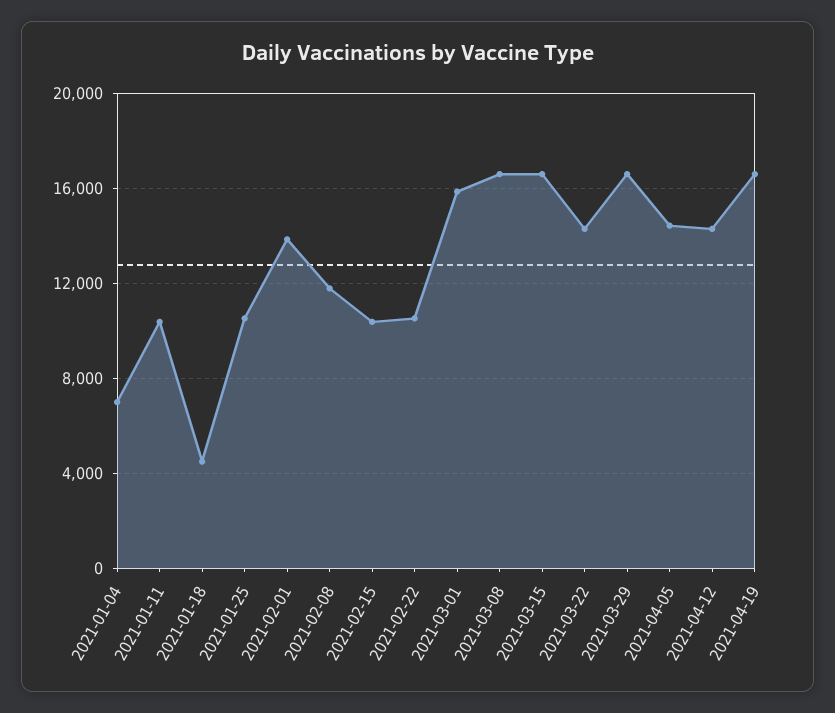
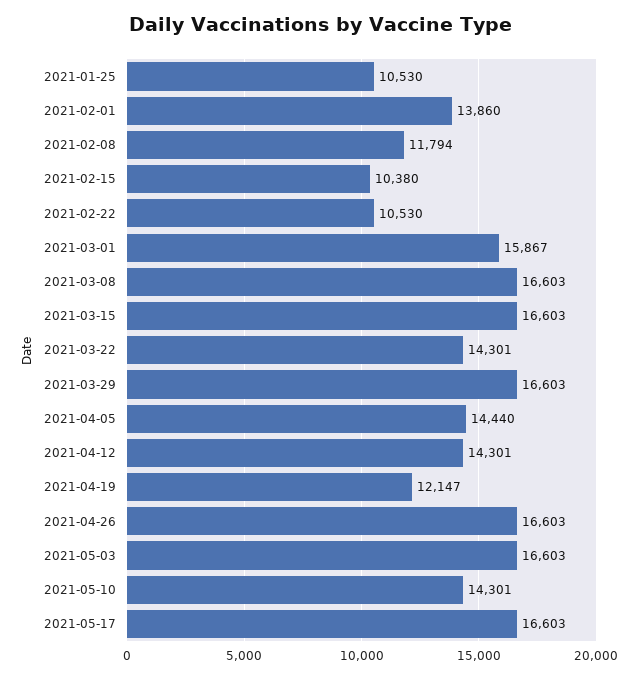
2021-01-04: 7000 -> none
2021-01-11: 10500 -> none
2021-01-18: 4500 -> none
2021-04-19: 16500 -> 12147
2021-04-26: none -> 16603
2021-05-03: none -> 16603
2021-05-10: none -> 14301
2021-05-17: none -> 16603

